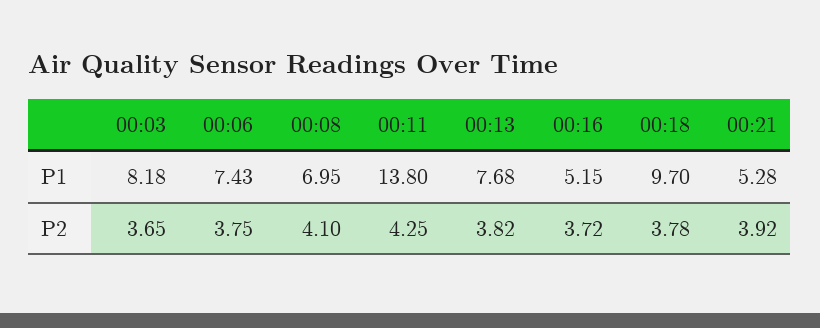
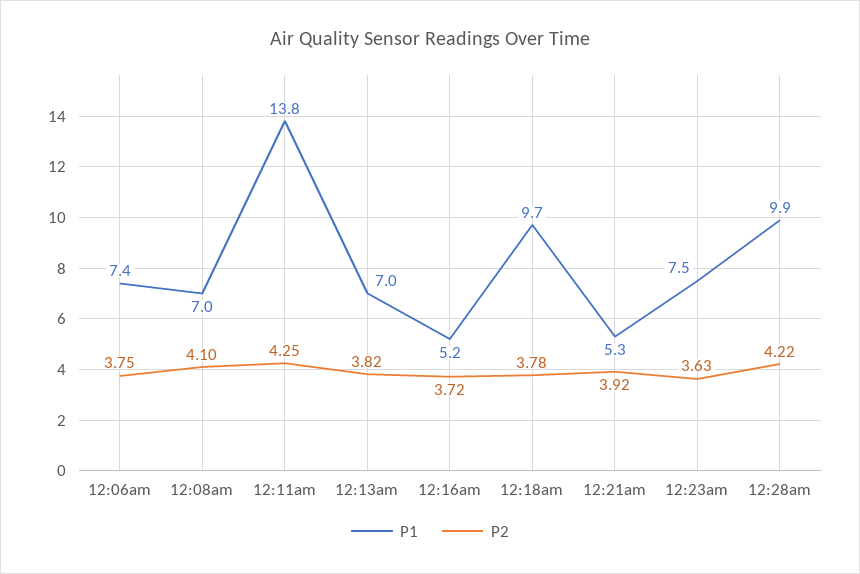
P1, 00:03: 8.18 -> none
P1, 00:13: 7.68 -> 7
P2, 00:03: 3.65 -> none
P1, 12:23am: none -> 7.5
P2, 12:23am: none -> 3.63
P1, 12:28am: none -> 9.9
P2, 12:28am: none -> 4.22

